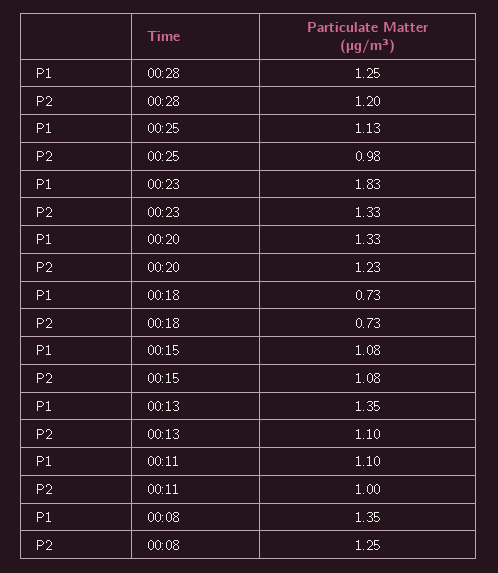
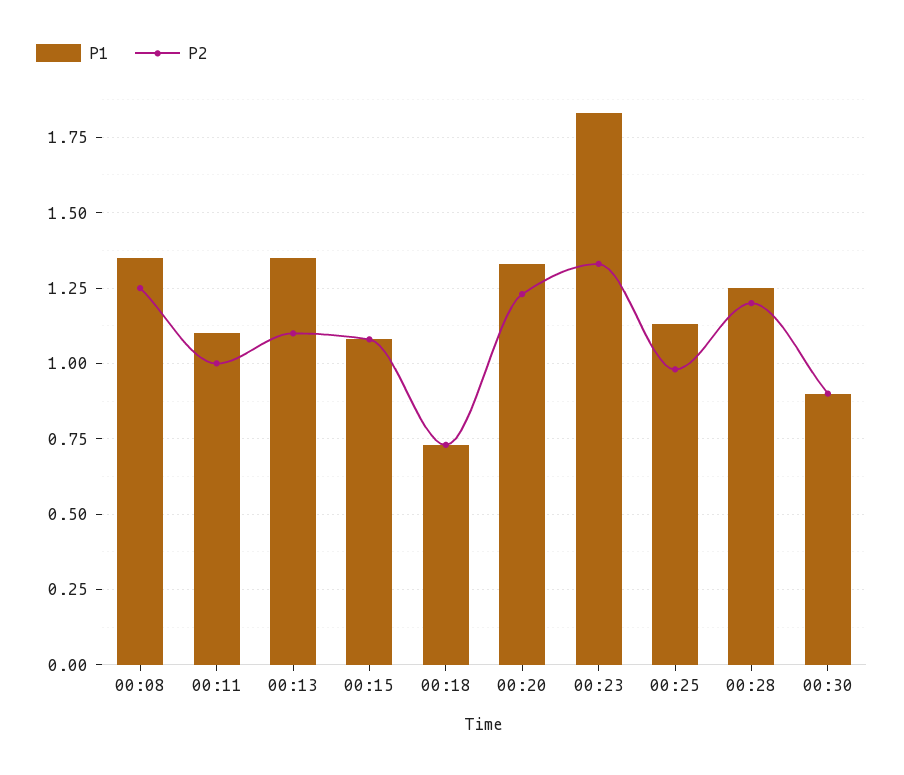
P1, 00:30: none -> 0.9
P2, 00:30: none -> 0.9

